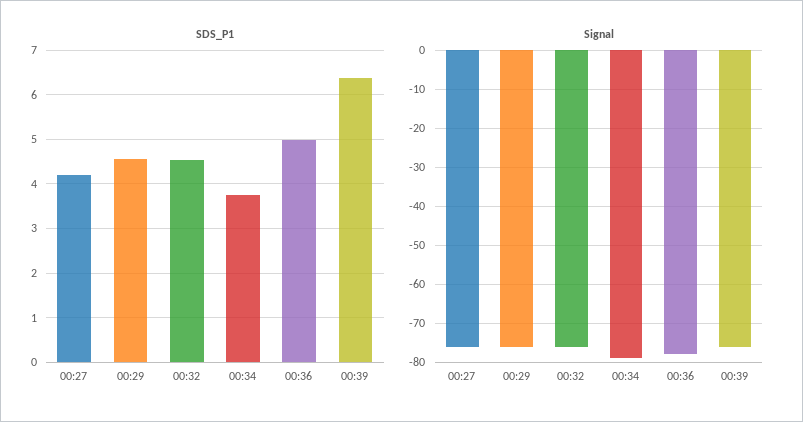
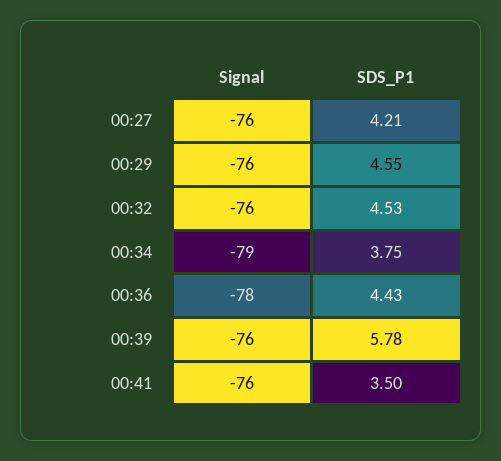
SDS_P1, 00:36: 5 -> 4.43
SDS_P1, 00:39: 6.4 -> 5.78
Signal, 00:41: none -> -76
SDS_P1, 00:41: none -> 3.5

